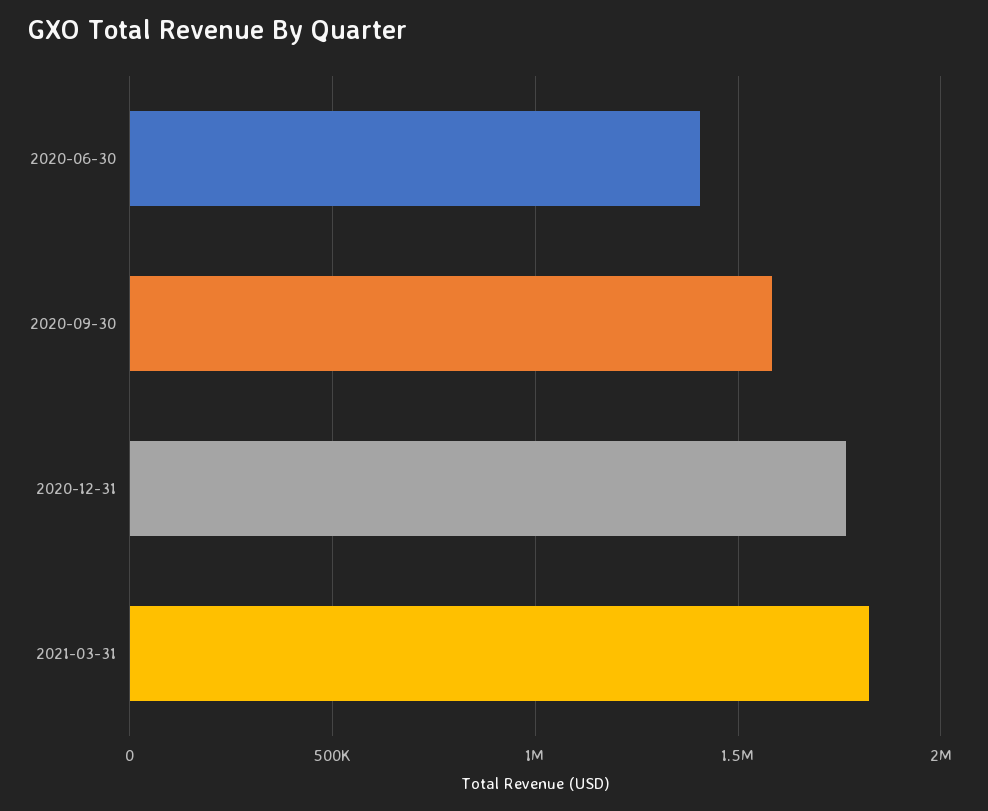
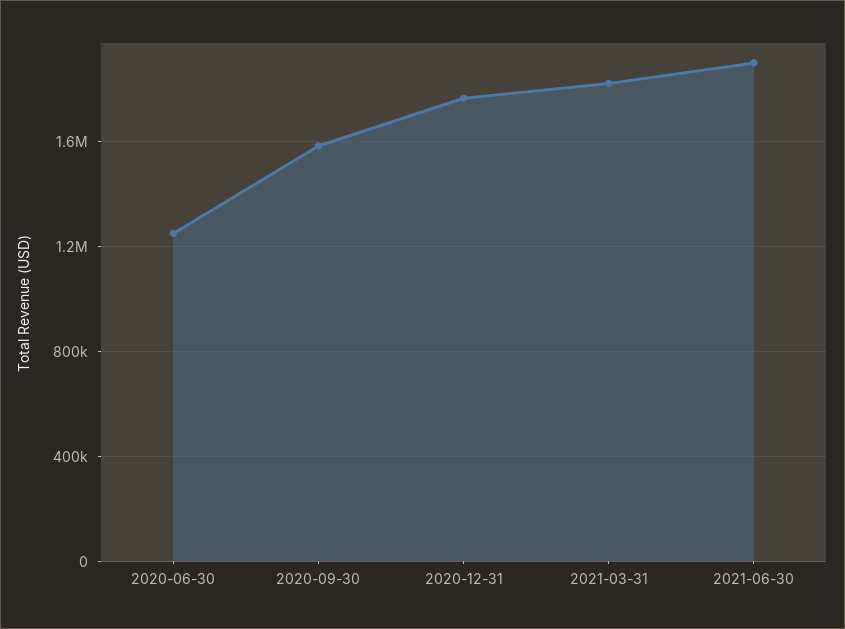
2020-06-30: 1400000 -> 1250000
2021-06-30: none -> 1900000

